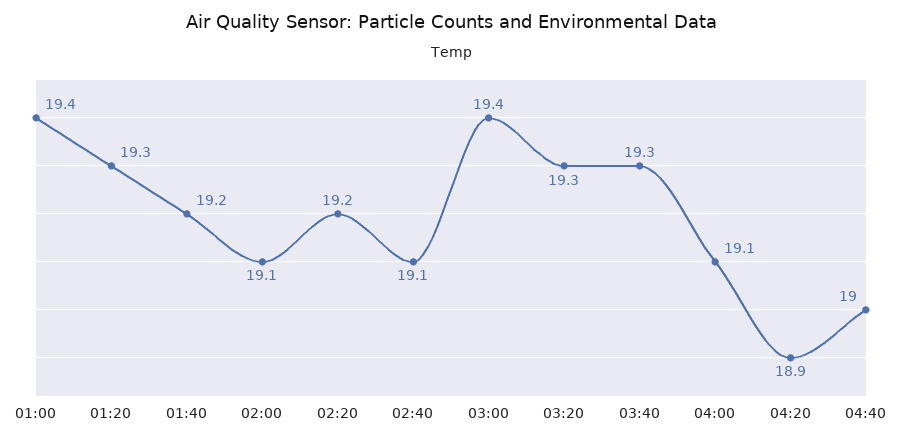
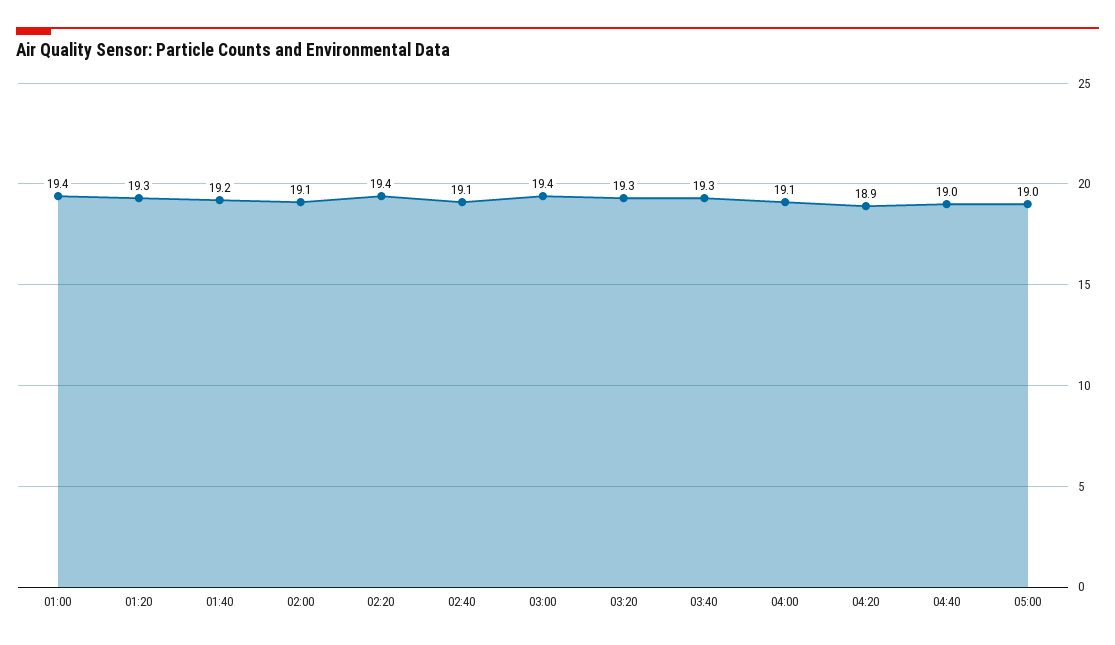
02:20: 19.2 -> 19.4
05:00: none -> 19

